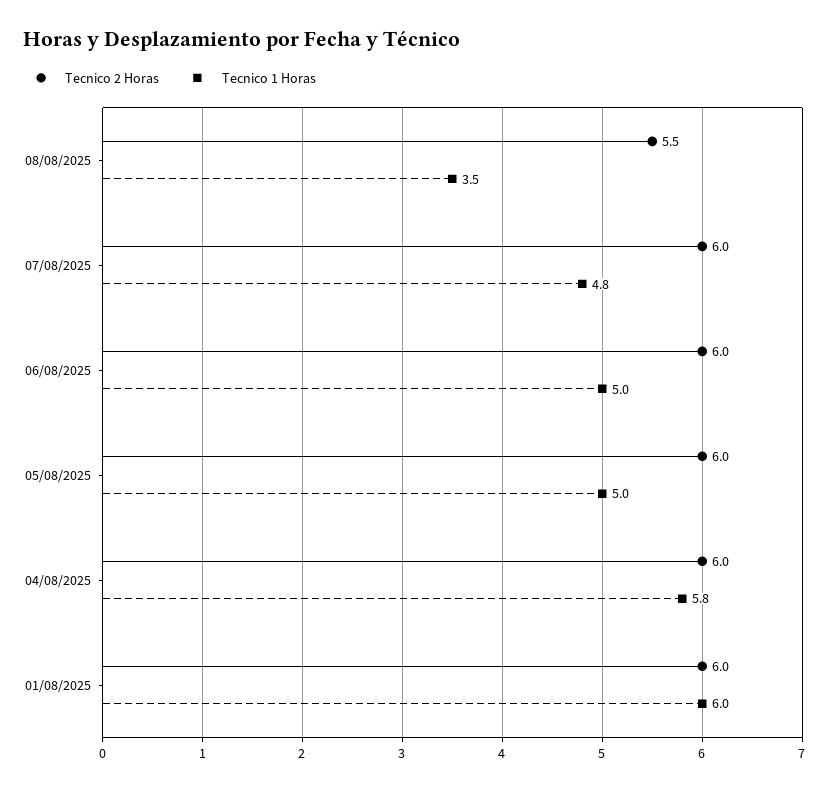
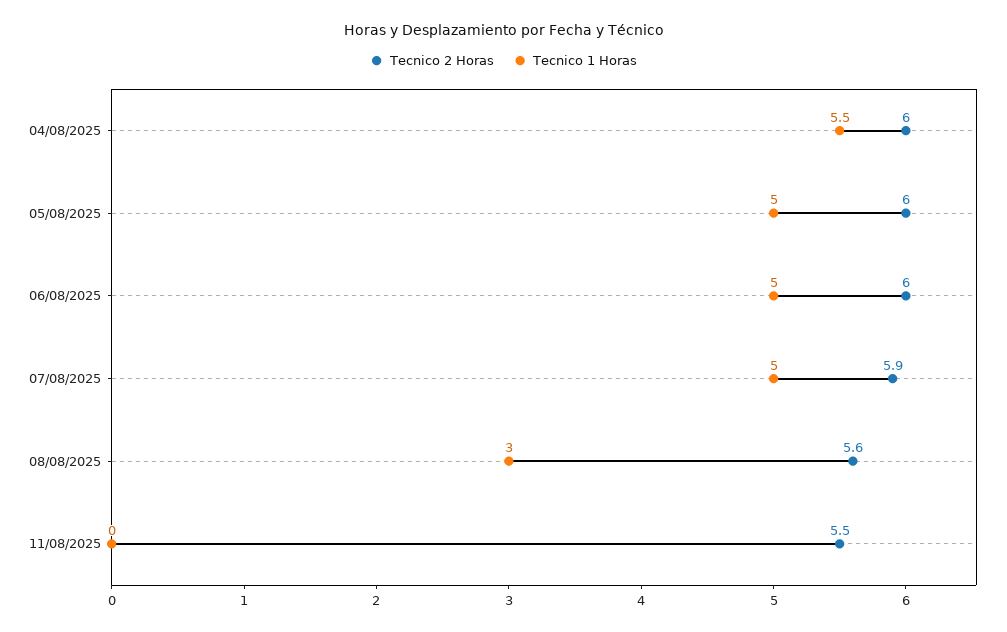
Tecnico 2 Horas, 08/08/2025: 5.5 -> 5.6
Tecnico 1 Horas, 08/08/2025: 3.5 -> 3
Tecnico 2 Horas, 07/08/2025: 6 -> 5.9
Tecnico 1 Horas, 07/08/2025: 4.8 -> 5
Tecnico 1 Horas, 04/08/2025: 5.8 -> 5.5
Tecnico 2 Horas, 01/08/2025: 6 -> none
Tecnico 1 Horas, 01/08/2025: 6 -> none
Tecnico 2 Horas, 11/08/2025: none -> 5.5
Tecnico 1 Horas, 11/08/2025: none -> 0

